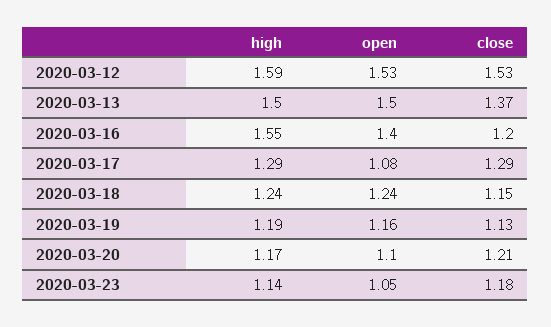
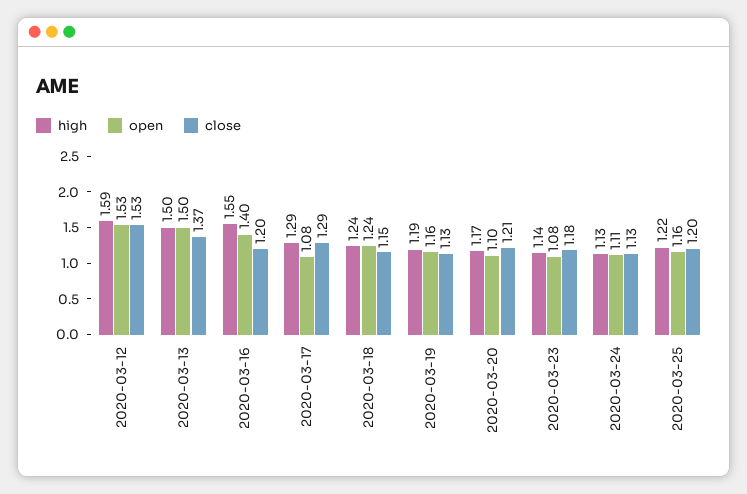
open, 2020-03-23: 1.05 -> 1.08
high, 2020-03-24: none -> 1.13
open, 2020-03-24: none -> 1.11
close, 2020-03-24: none -> 1.13
high, 2020-03-25: none -> 1.22
open, 2020-03-25: none -> 1.16
close, 2020-03-25: none -> 1.2

